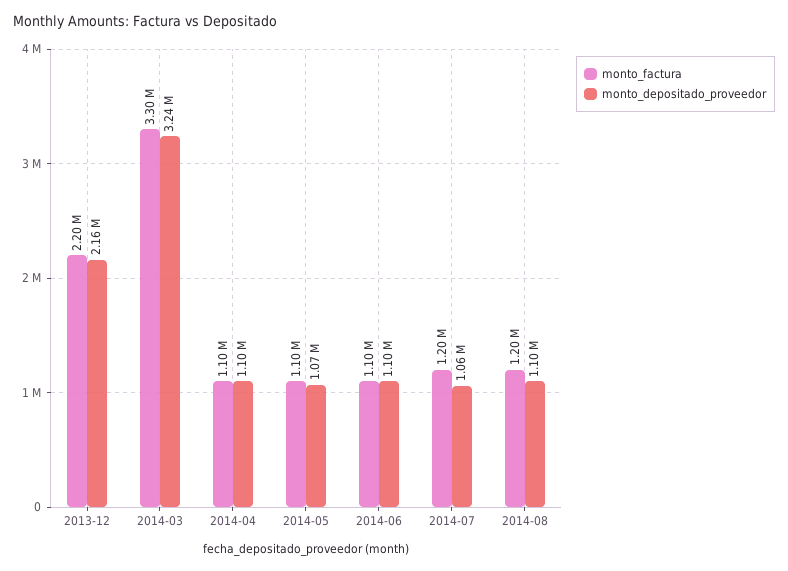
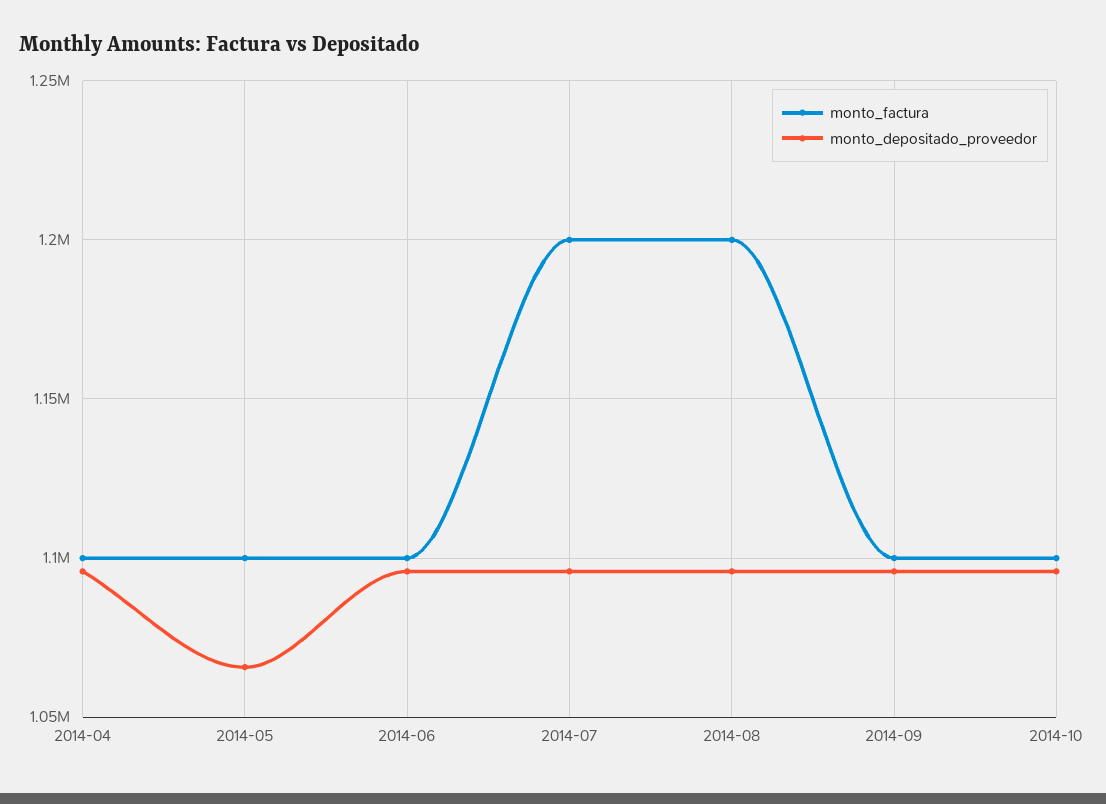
monto_factura, 2013-12: 2200000 -> none
monto_depositado_proveedor, 2013-12: 2160000 -> none
monto_factura, 2014-03: 3300000 -> none
monto_depositado_proveedor, 2014-03: 3240000 -> none
monto_depositado_proveedor, 2014-07: 1060000 -> 1095000
monto_factura, 2014-09: none -> 1100000
monto_depositado_proveedor, 2014-09: none -> 1095000
monto_factura, 2014-10: none -> 1100000
monto_depositado_proveedor, 2014-10: none -> 1095000

